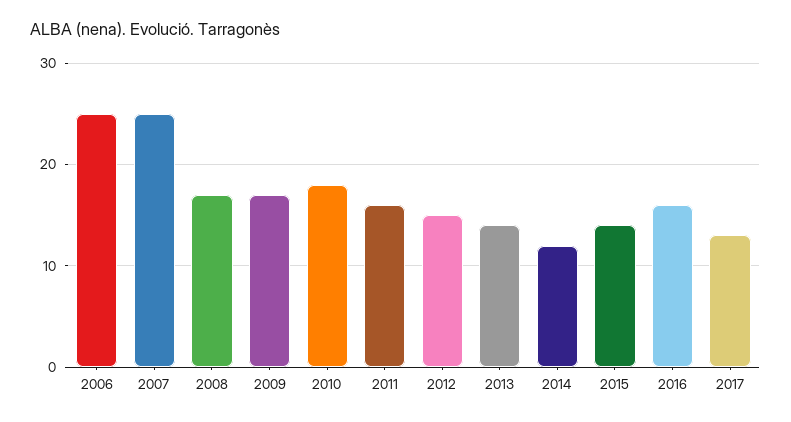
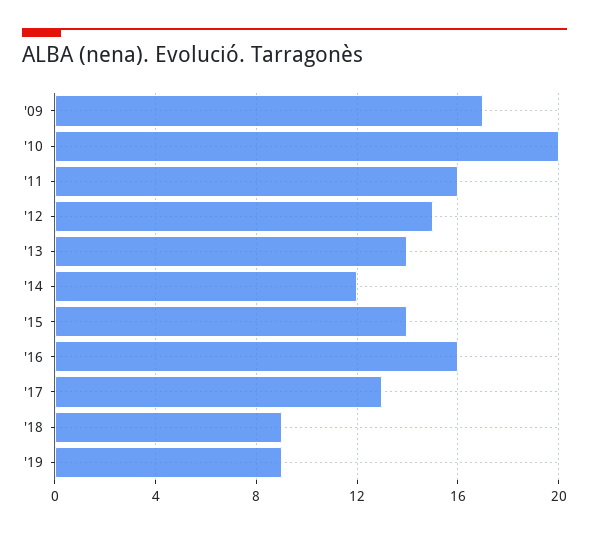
2006: 25 -> none
2007: 25 -> none
2008: 17 -> none
2010: 18 -> 20
'18: none -> 9
'19: none -> 9

